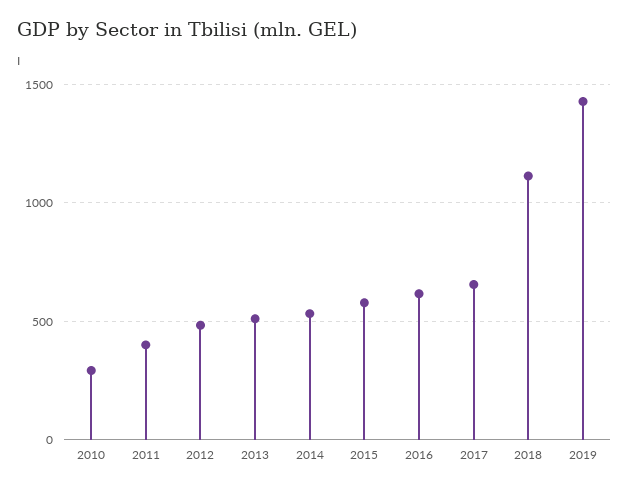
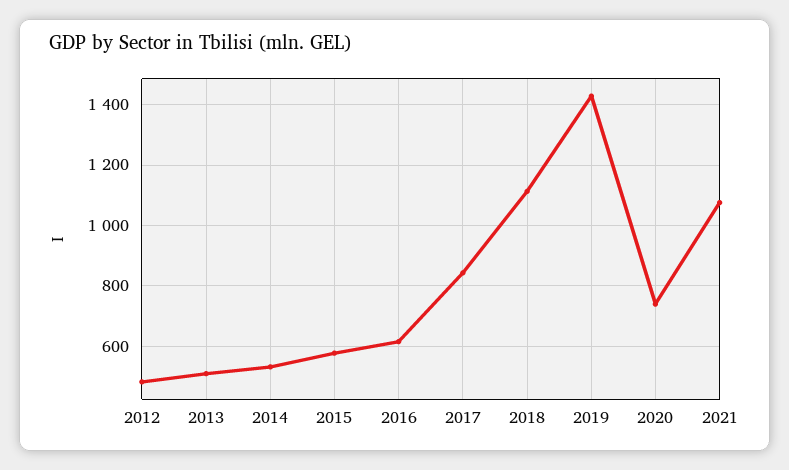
2010: 300 -> none
2011: 400 -> none
2017: 650 -> 840
2020: none -> 740
2021: none -> 1080

